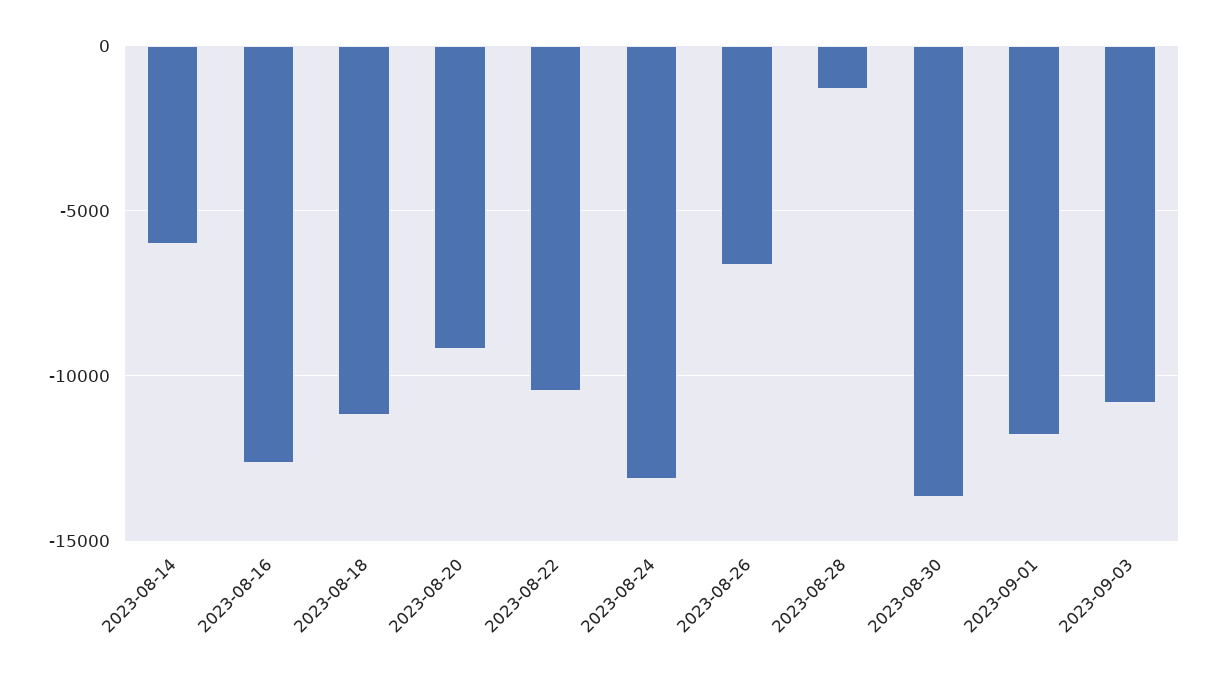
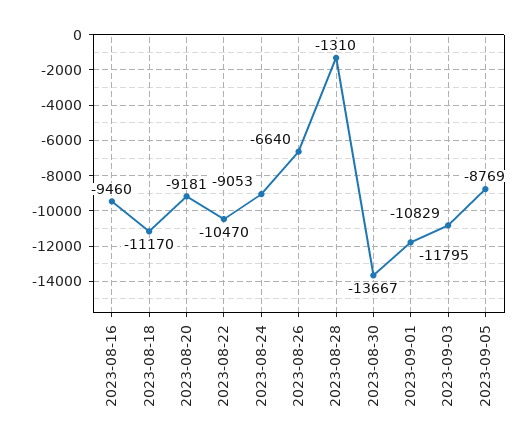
2023-08-14: -6000 -> none
2023-08-16: -12500 -> -9460
2023-08-24: -13000 -> -9053
2023-09-05: none -> -8769

